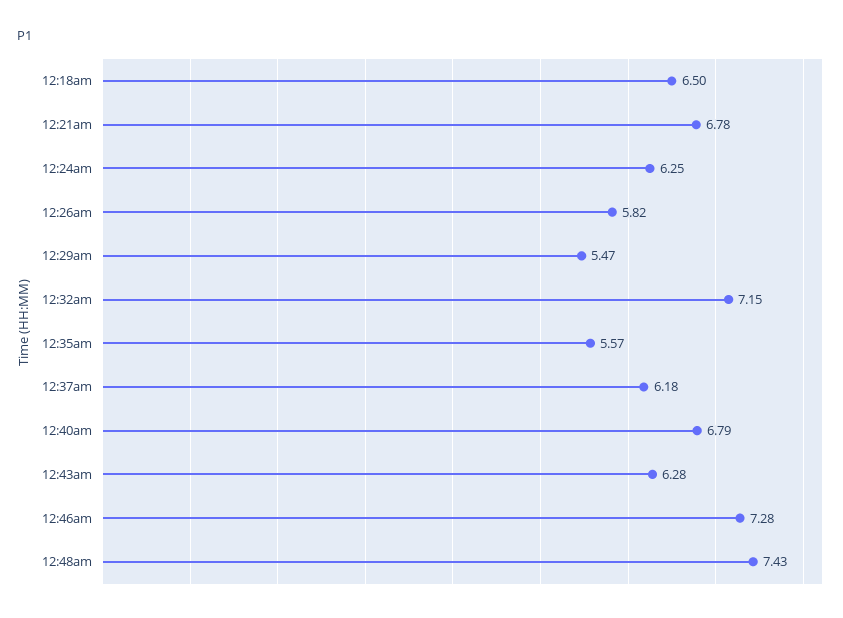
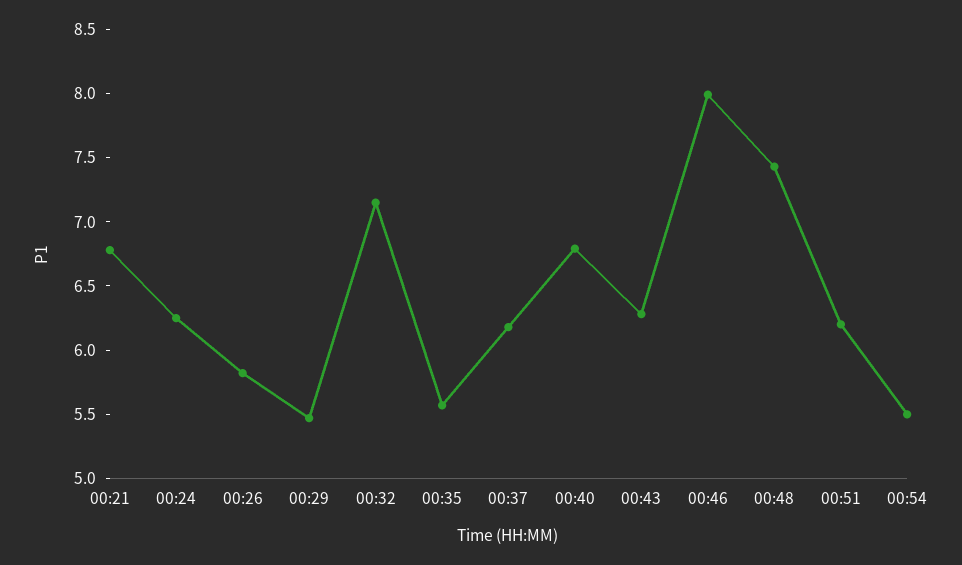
12:18am: 6.5 -> none
12:46am: 7.28 -> 8
00:51: none -> 6.2
00:54: none -> 5.5

